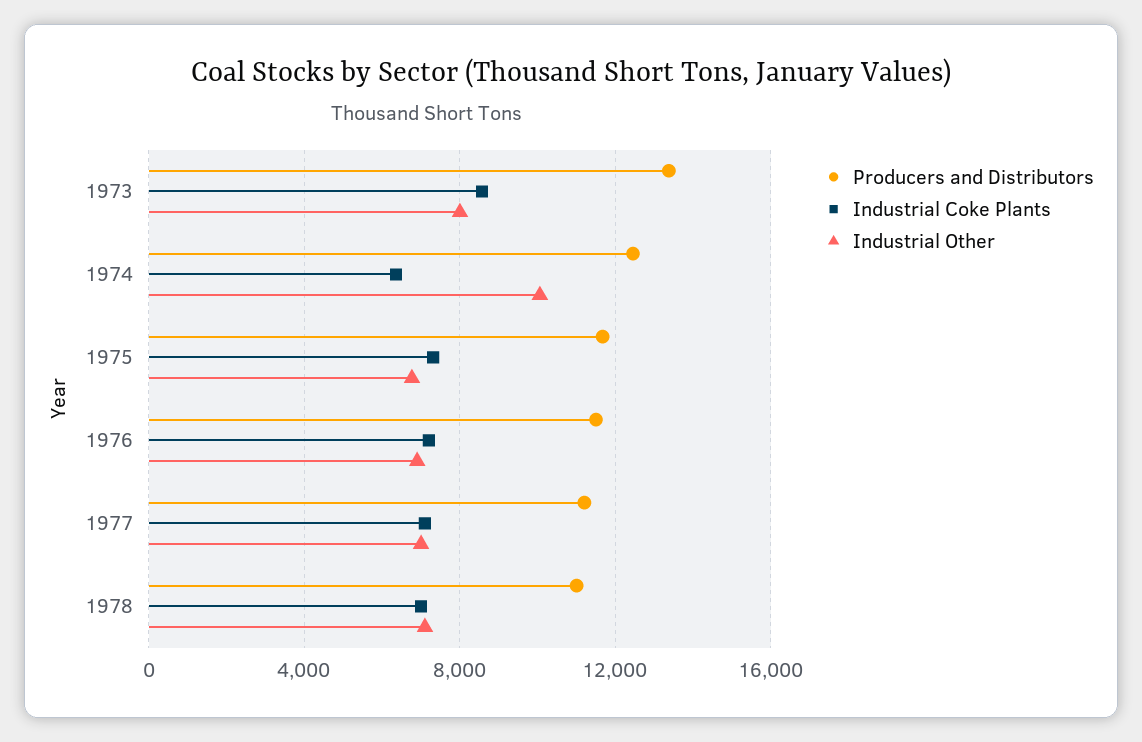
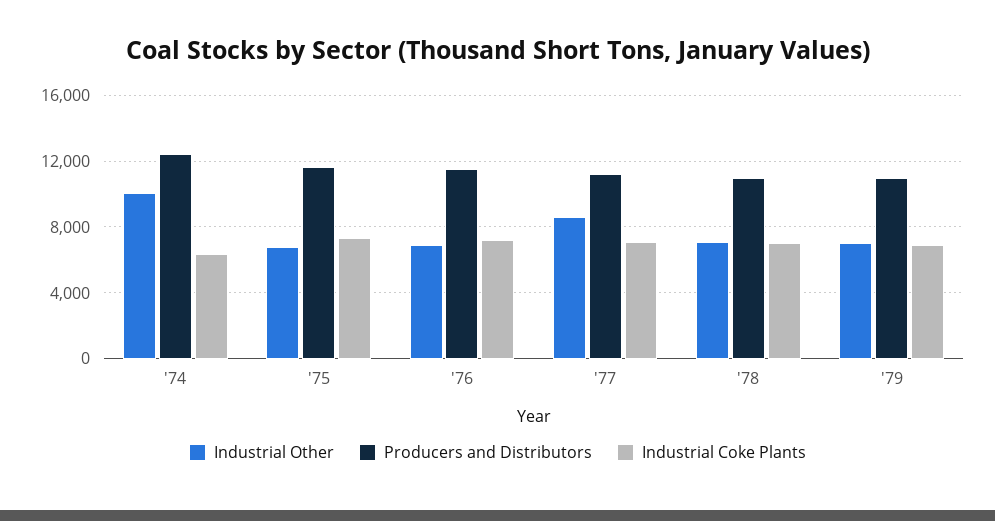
Producers and Distributors, 1973: 13500 -> none
Industrial Coke Plants, 1973: 8500 -> none
Industrial Other, 1973: 8000 -> none
Industrial Other, 1977: 7000 -> 8500
Industrial Other, '79: none -> 7000
Producers and Distributors, '79: none -> 11000
Industrial Coke Plants, '79: none -> 7000

